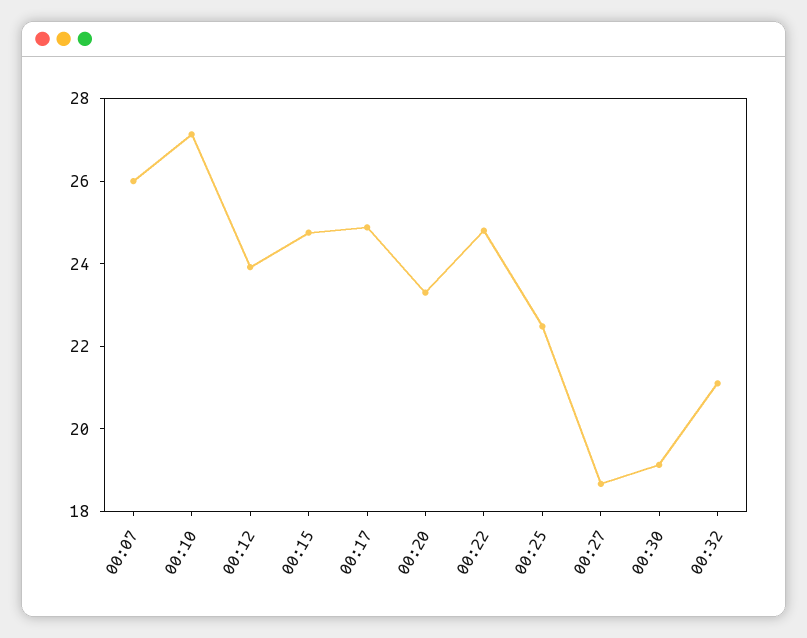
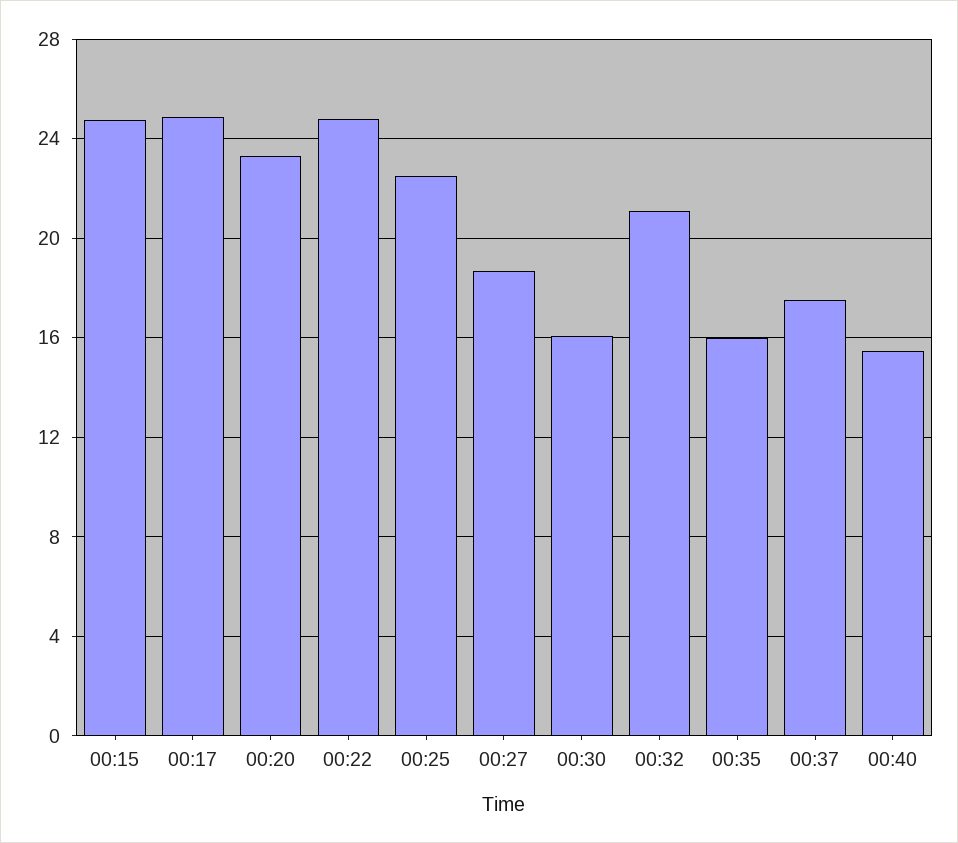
00:07: 26 -> none
00:10: 27 -> none
00:12: 24 -> none
00:30: 19 -> 16
00:35: none -> 16
00:37: none -> 17.5
00:40: none -> 15.5

